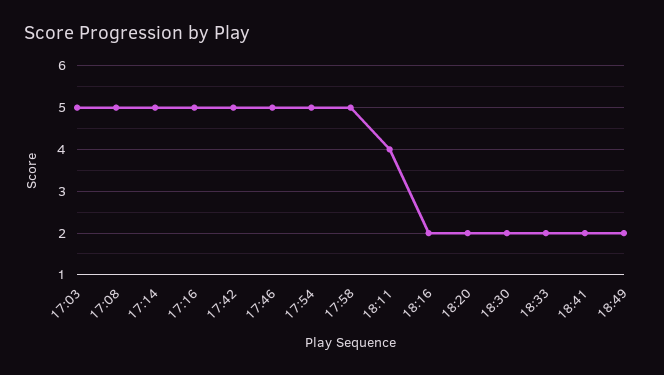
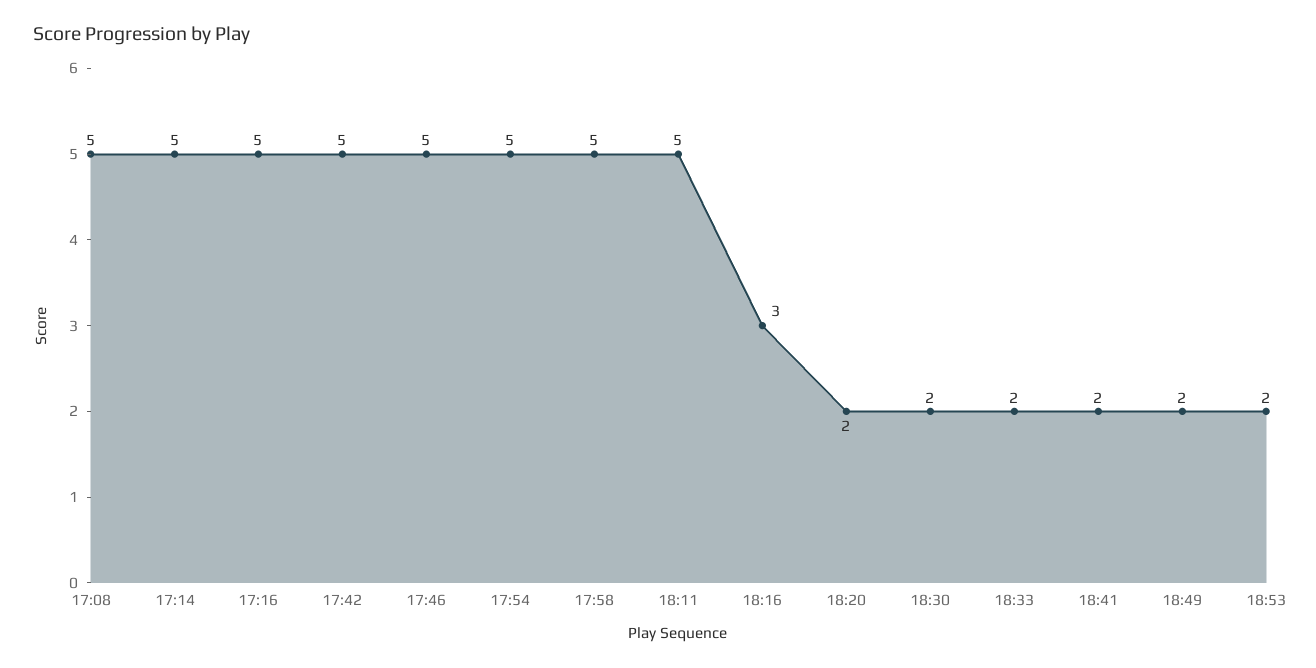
17:03: 5 -> none
18:11: 4 -> 5
18:16: 2 -> 3
18:53: none -> 2

